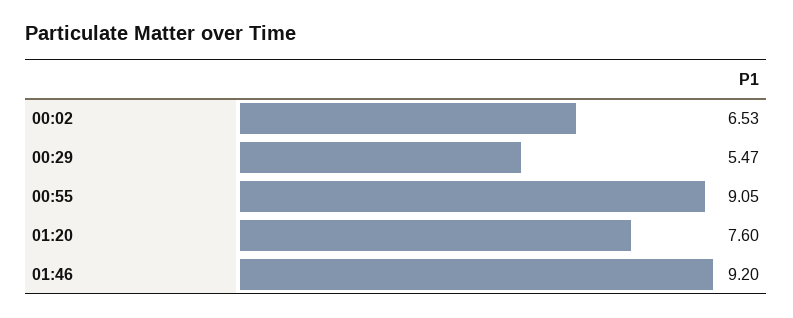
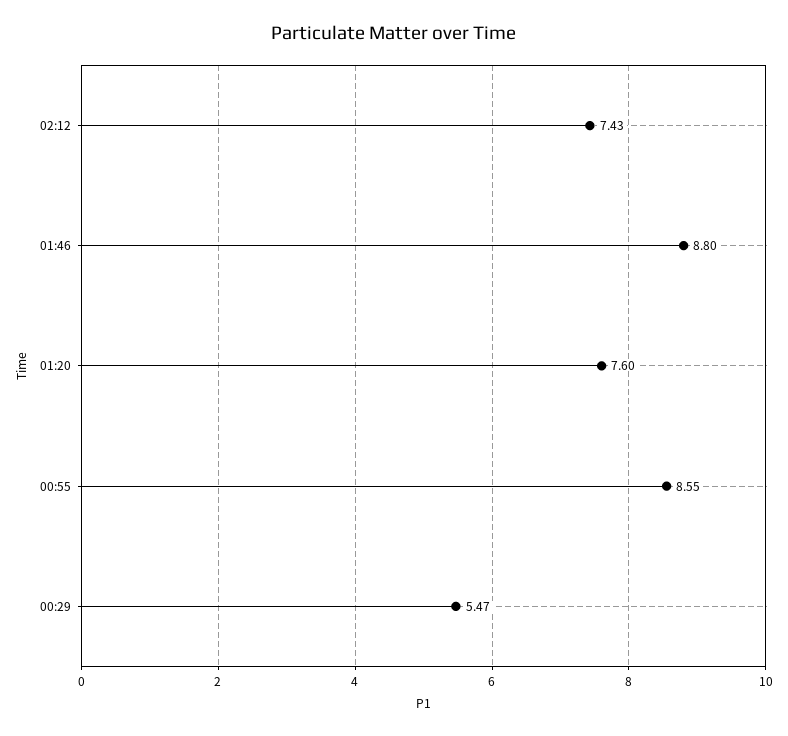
00:02: 6.53 -> none
00:55: 9.05 -> 8.55
01:46: 9.2 -> 8.8
02:12: none -> 7.43

